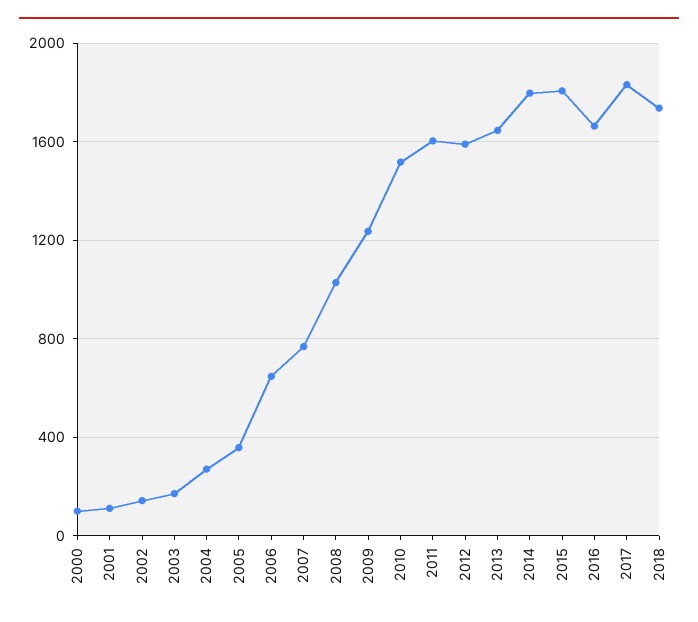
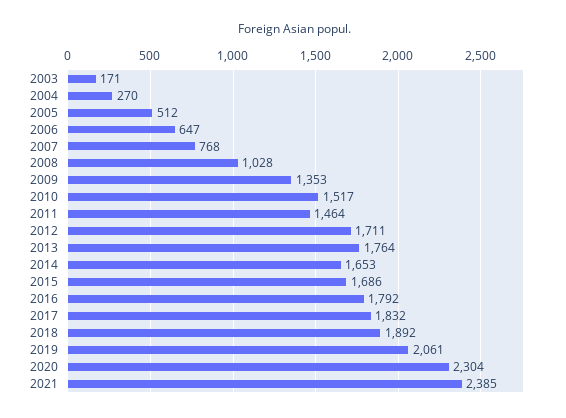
2000: 100 -> none
2001: 100 -> none
2002: 150 -> none
2005: 350 -> 512
2009: 1250 -> 1353
2011: 1600 -> 1464
2012: 1600 -> 1711
2013: 1650 -> 1764
2014: 1800 -> 1653
2015: 1800 -> 1686
2016: 1650 -> 1792
2018: 1750 -> 1892
2019: none -> 2061
2020: none -> 2304
2021: none -> 2385

